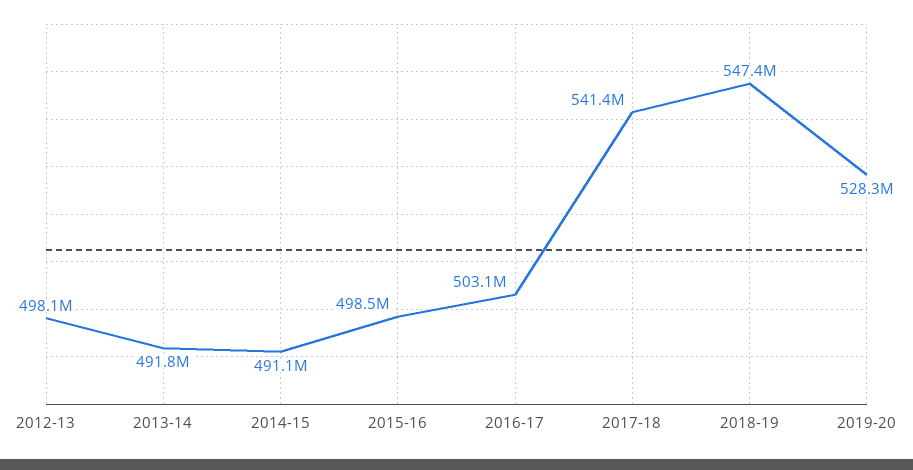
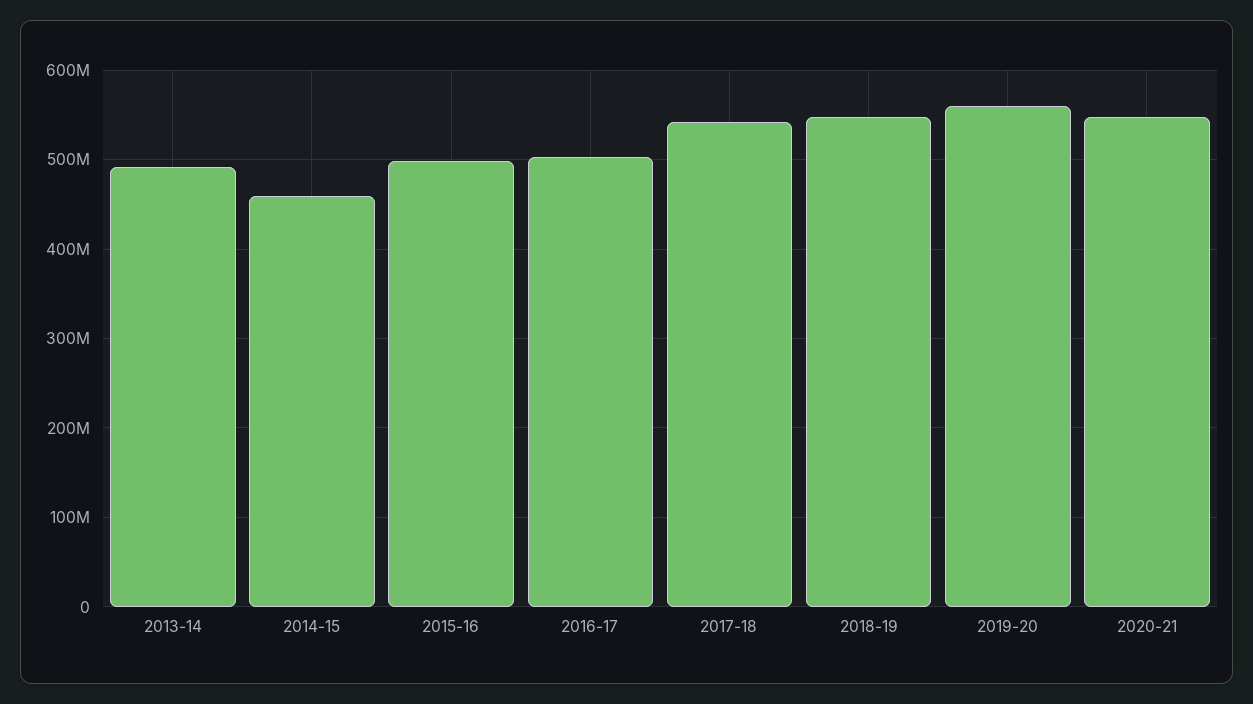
2012-13: 498100000 -> none
2014-15: 491100000 -> 460000000
2019-20: 528300000 -> 560000000
2020-21: none -> 550000000

